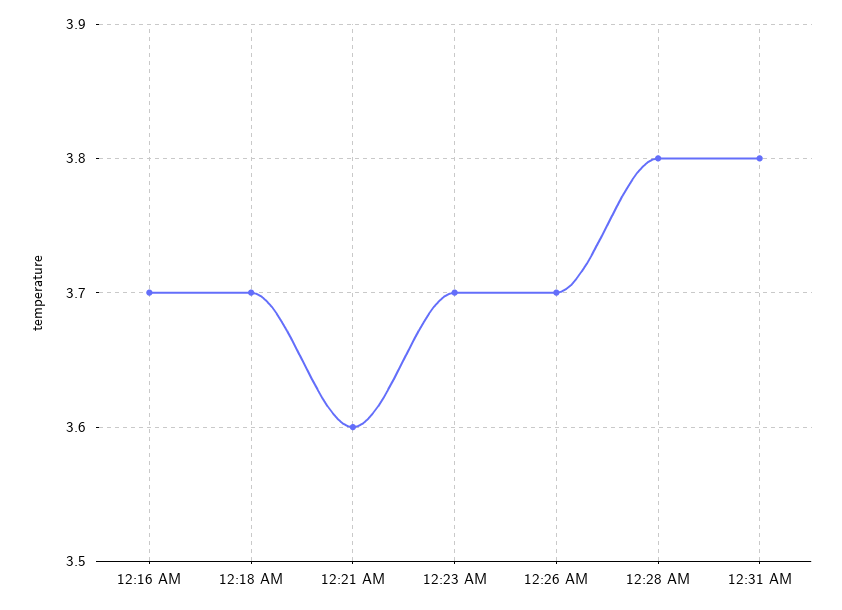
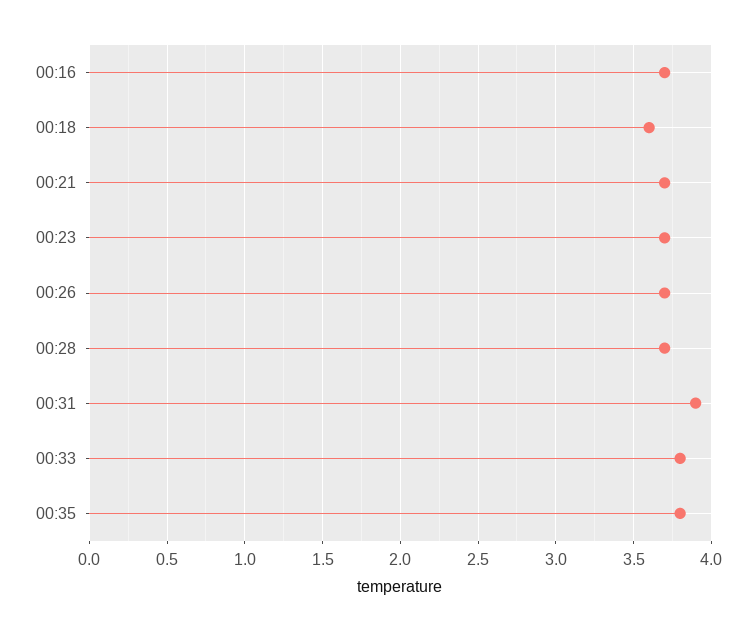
12:18 AM: 3.7 -> 3.6
12:21 AM: 3.6 -> 3.7
12:28 AM: 3.8 -> 3.7
12:31 AM: 3.8 -> 3.9
00:33: none -> 3.8
00:35: none -> 3.8

